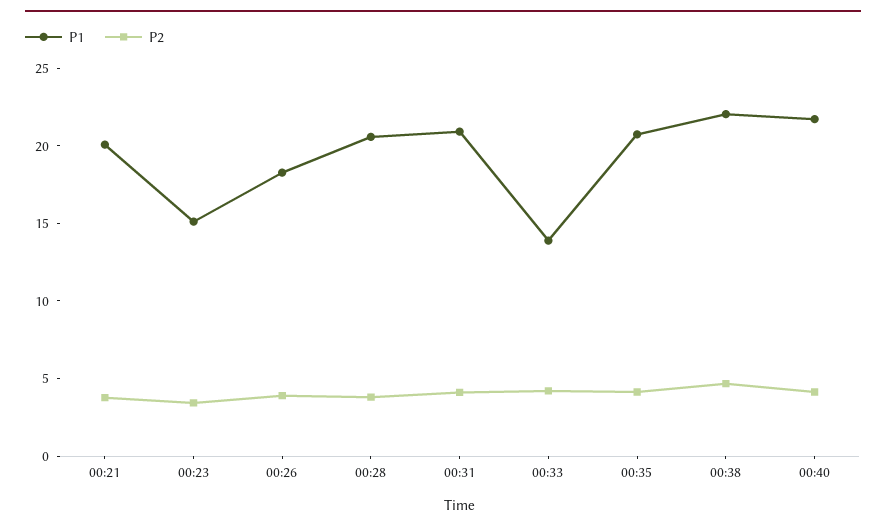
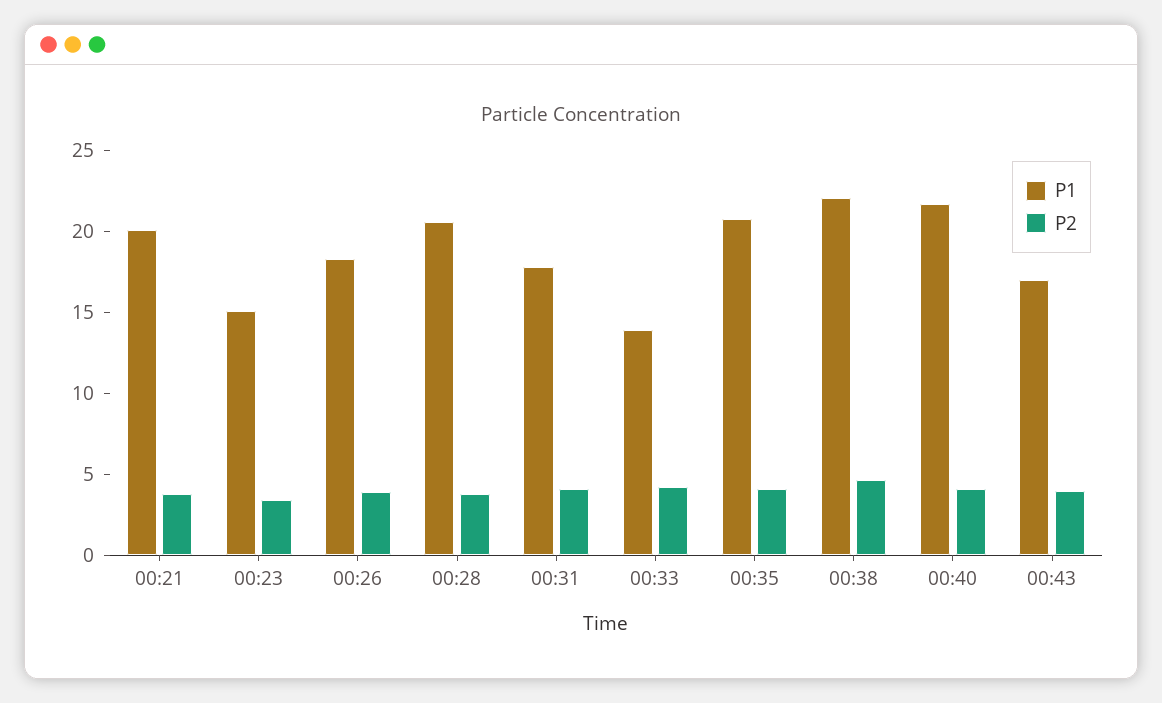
P1, 00:31: 21 -> 18
P1, 00:43: none -> 17
P2, 00:43: none -> 4

